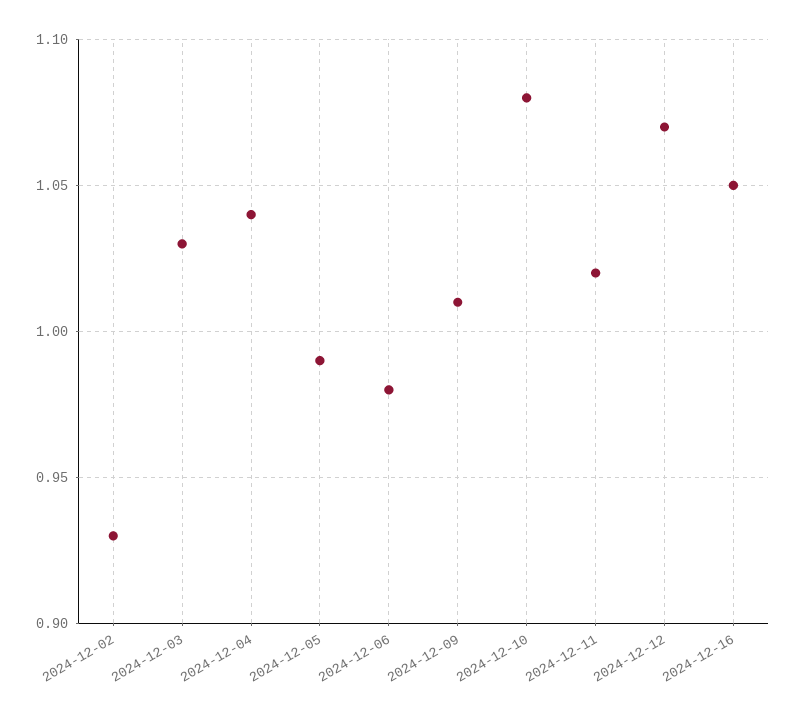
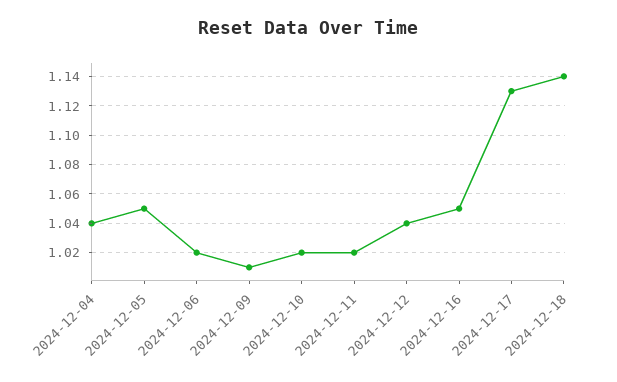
2024-12-02: 0.93 -> none
2024-12-03: 1.03 -> none
2024-12-05: 0.99 -> 1.05
2024-12-06: 0.98 -> 1.02
2024-12-10: 1.08 -> 1.02
2024-12-12: 1.07 -> 1.04
2024-12-17: none -> 1.13
2024-12-18: none -> 1.14

